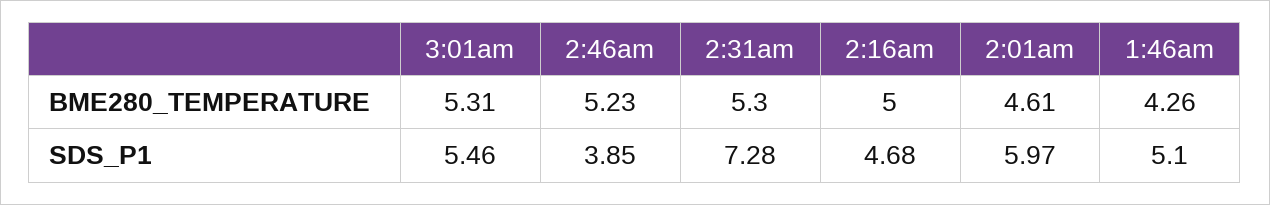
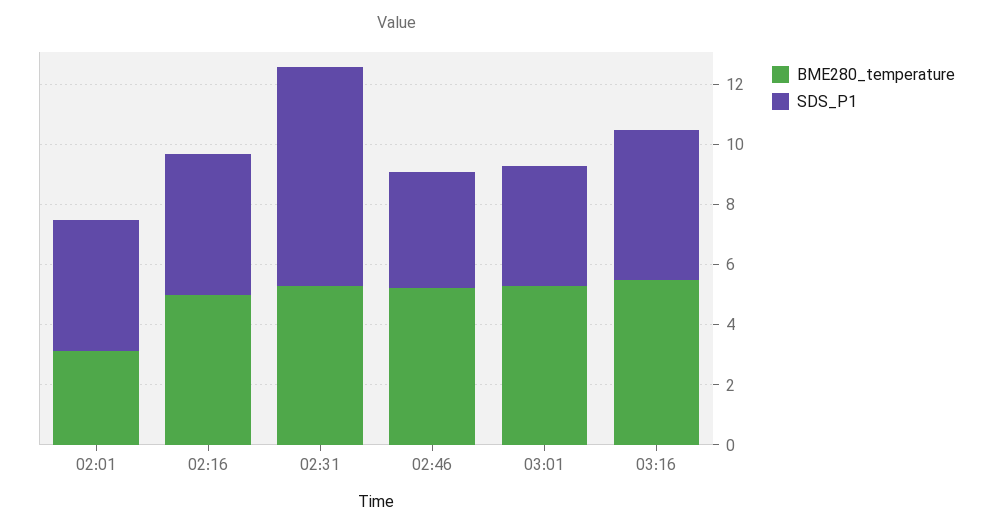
BME280_TEMPERATURE, 2:01am: 4.61 -> 3
BME280_TEMPERATURE, 1:46am: 4.26 -> none
SDS_P1, 3:01am: 5.46 -> 4
SDS_P1, 2:01am: 5.97 -> 4.5
SDS_P1, 1:46am: 5.1 -> none
BME280_TEMPERATURE, 03:16: none -> 5.5
SDS_P1, 03:16: none -> 5

